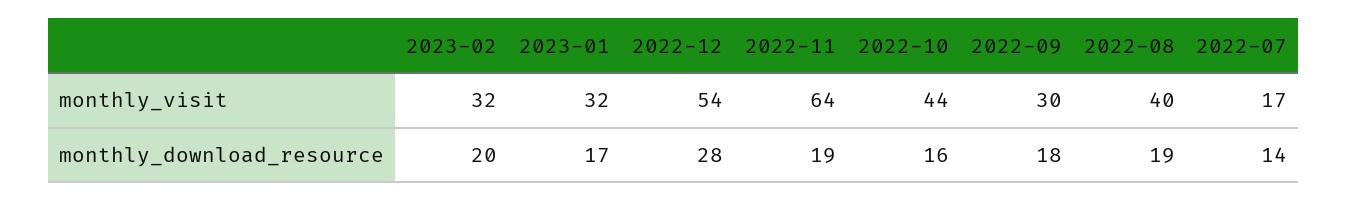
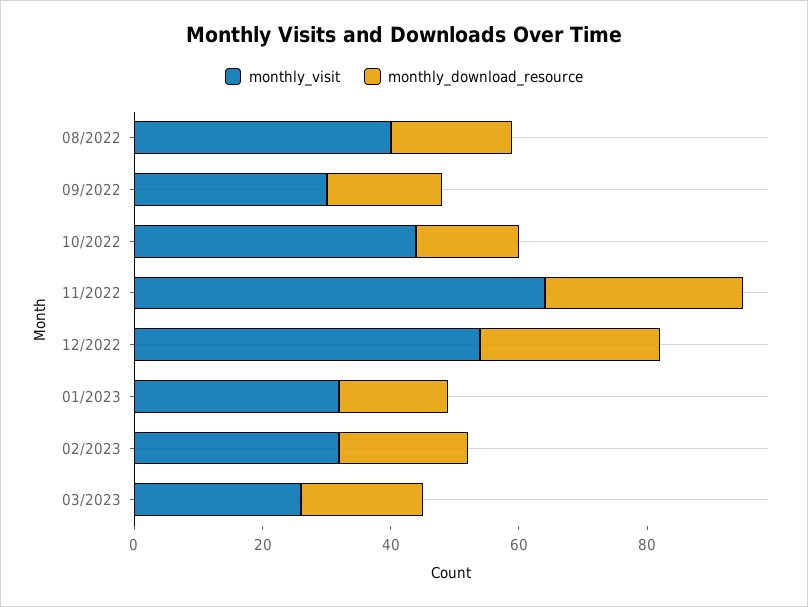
monthly_visit, 2022-07: 17 -> none
monthly_download_resource, 2022-11: 19 -> 30
monthly_download_resource, 2022-07: 14 -> none
monthly_visit, 03/2023: none -> 25
monthly_download_resource, 03/2023: none -> 20

